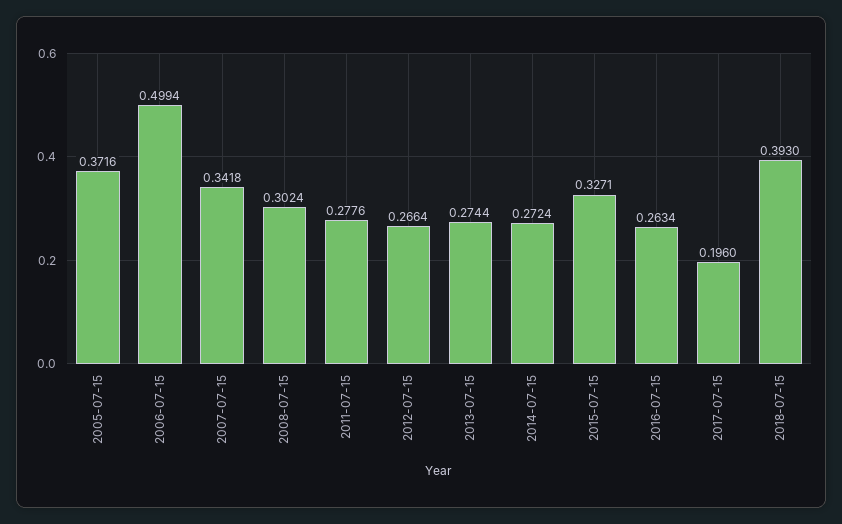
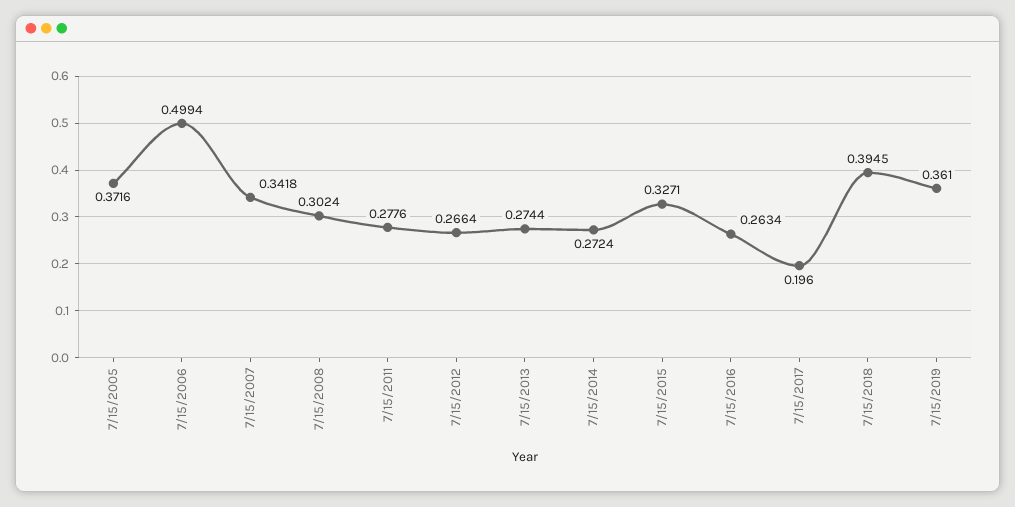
2018-07-15: 0.393 -> 0.3945
7/15/2019: none -> 0.361

